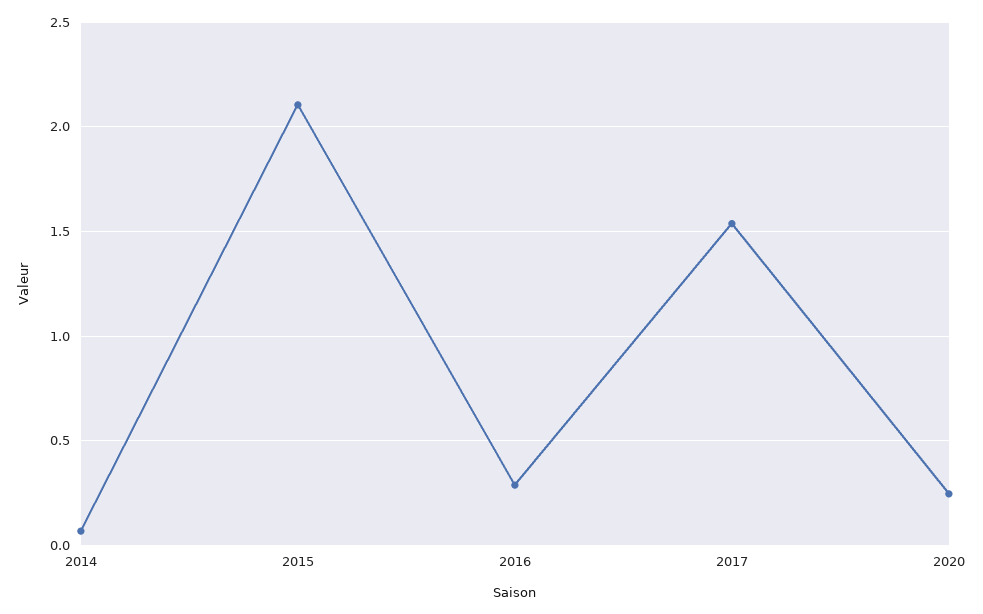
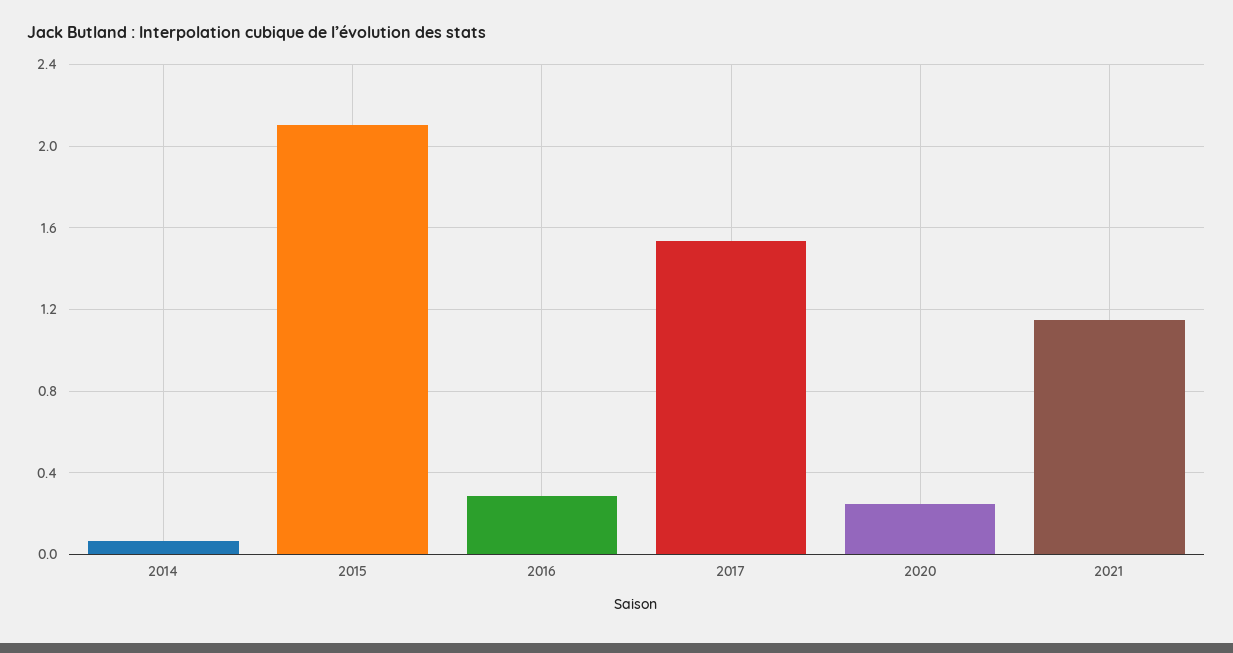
2021: none -> 1.15

